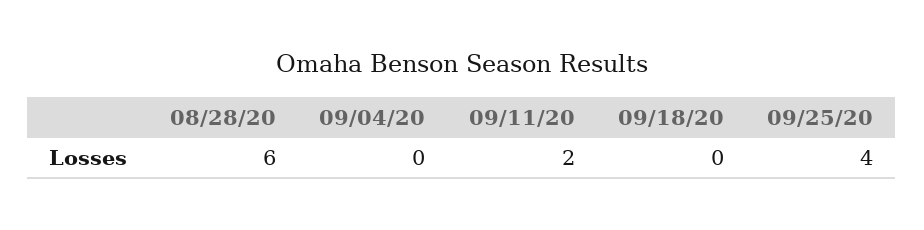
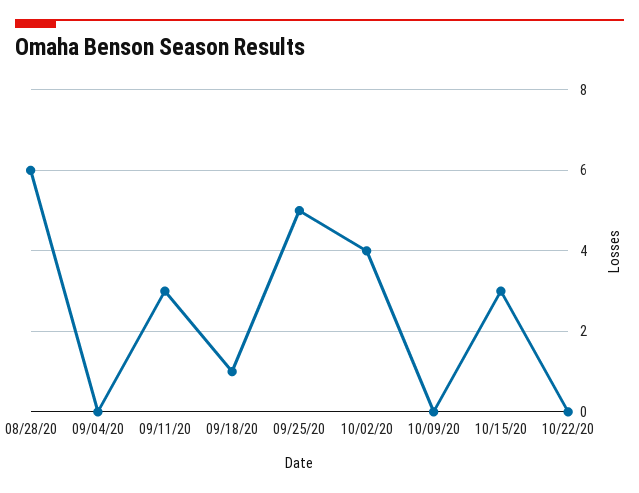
09/11/20: 2 -> 3
09/18/20: 0 -> 1
09/25/20: 4 -> 5
10/02/20: none -> 4
10/09/20: none -> 0
10/15/20: none -> 3
10/22/20: none -> 0

